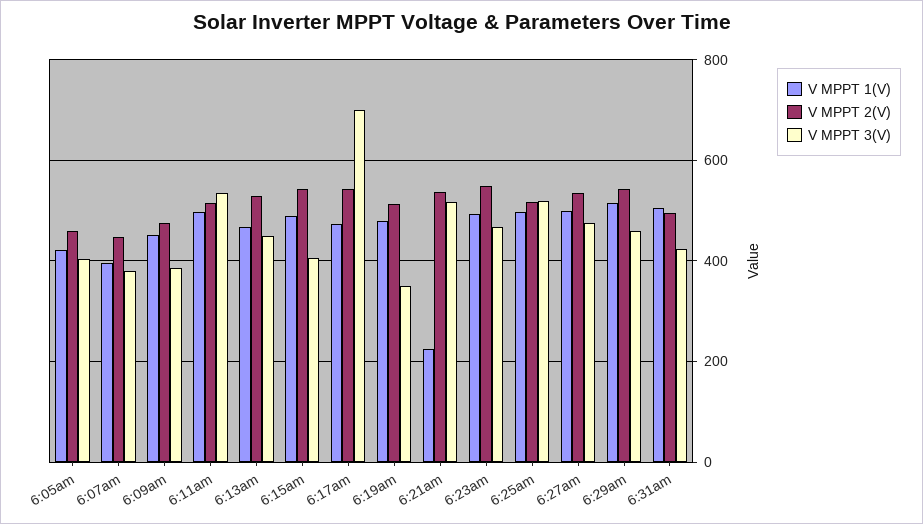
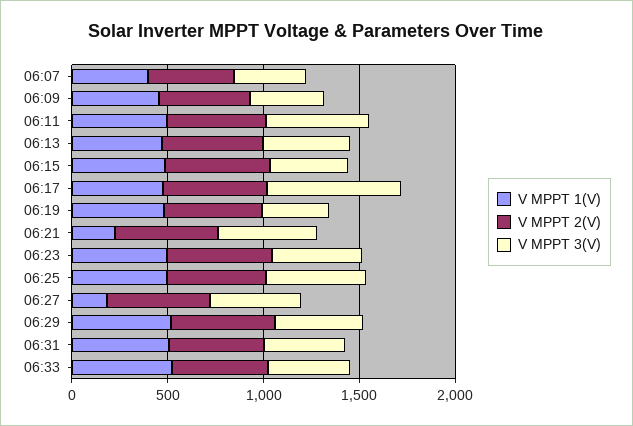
V MPPT 1(V), 6:05am: 420 -> none
V MPPT 2(V), 6:05am: 460 -> none
V MPPT 3(V), 6:05am: 400 -> none
V MPPT 1(V), 6:27am: 500 -> 200
V MPPT 1(V), 06:33: none -> 500
V MPPT 2(V), 06:33: none -> 500
V MPPT 3(V), 06:33: none -> 400

